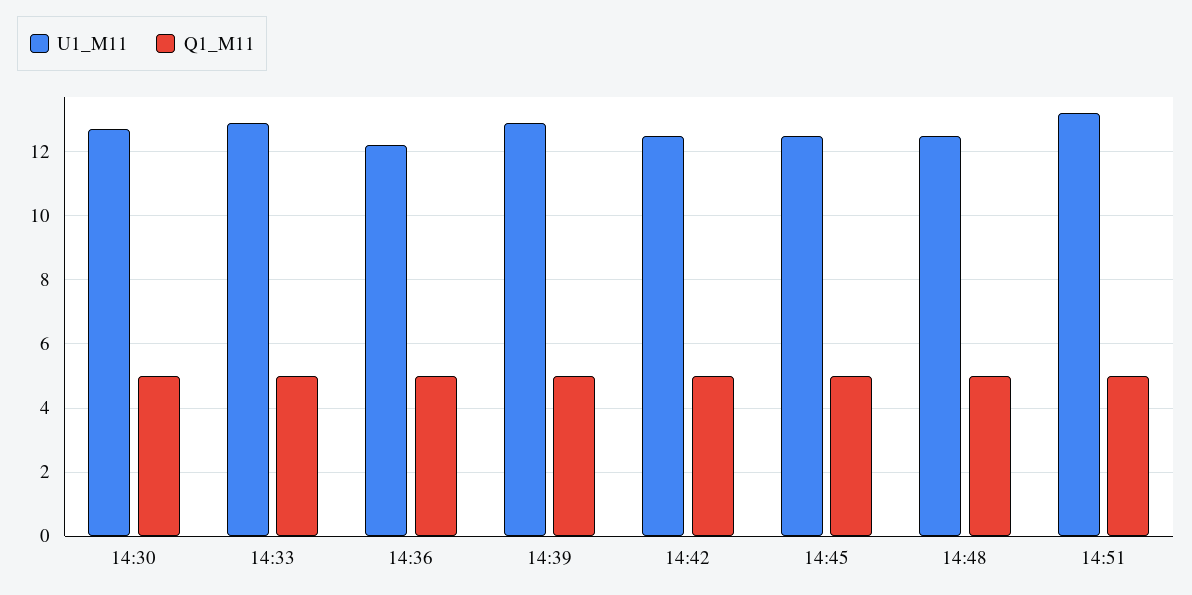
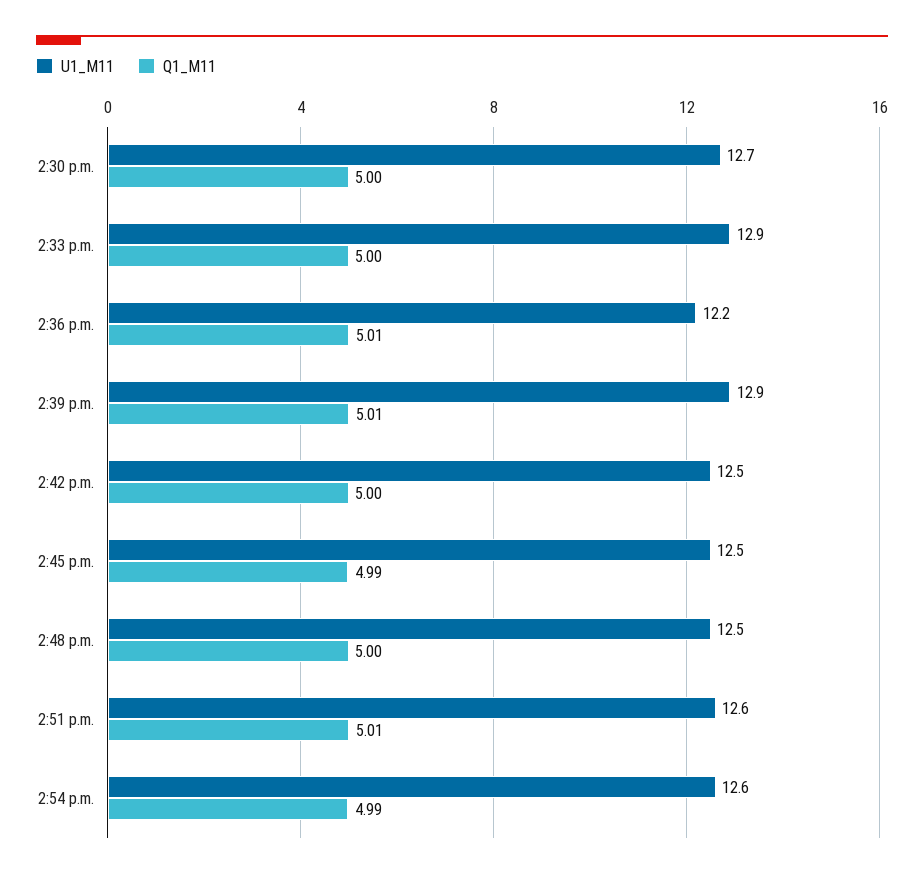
U1_M11, 14:51: 13.2 -> 12.6
U1_M11, 2:54 p.m.: none -> 12.6
Q1_M11, 2:54 p.m.: none -> 4.99

